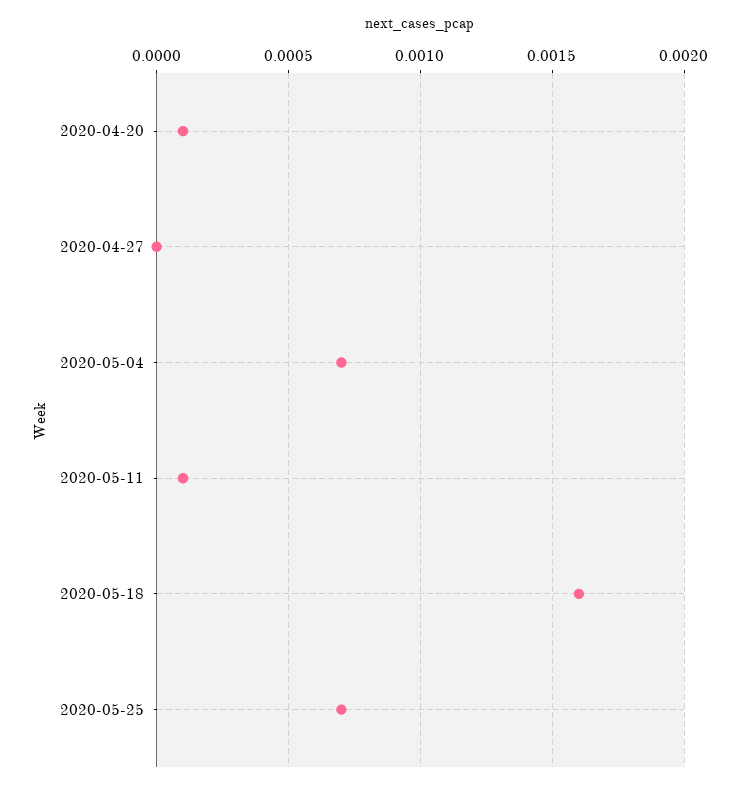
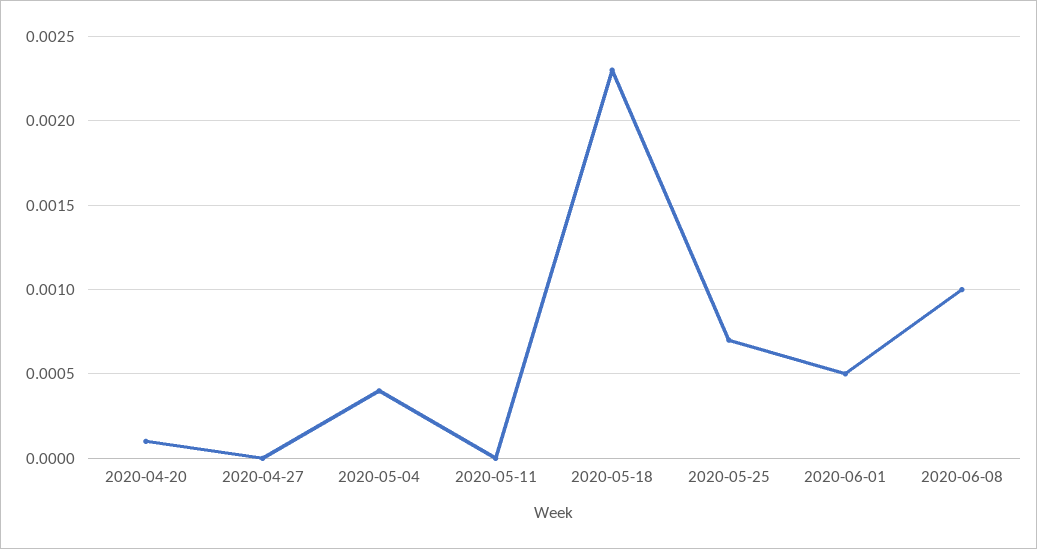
2020-05-04: 0.0007 -> 0.0004
2020-05-11: 0.0001 -> 0
2020-05-18: 0.0016 -> 0.0023
2020-06-01: none -> 0.0005
2020-06-08: none -> 0.001

